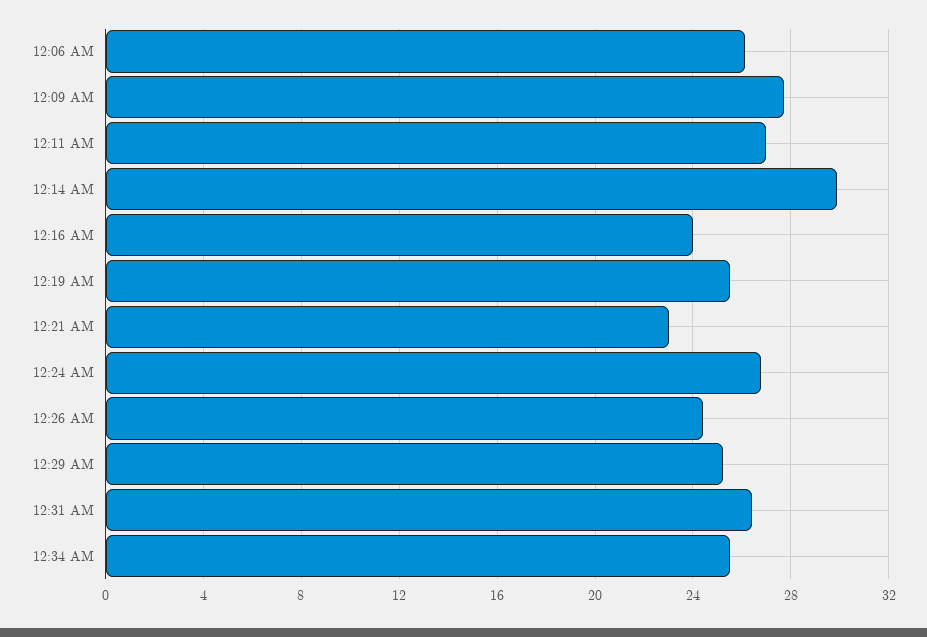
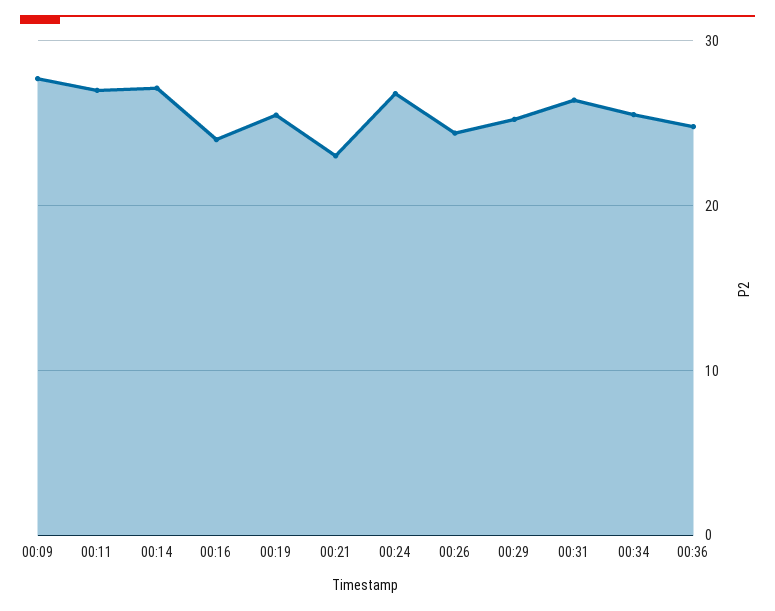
12:06 AM: 26 -> none
12:14 AM: 30 -> 27
00:36: none -> 25

